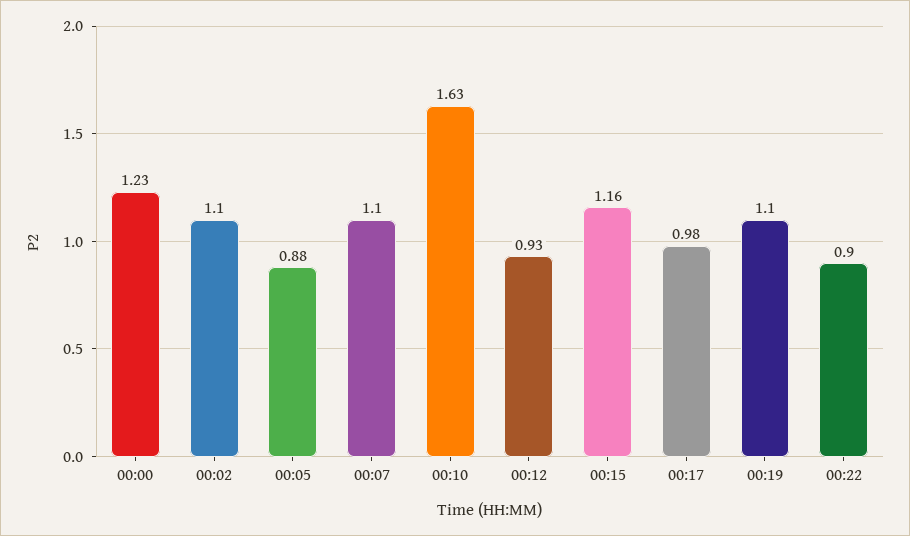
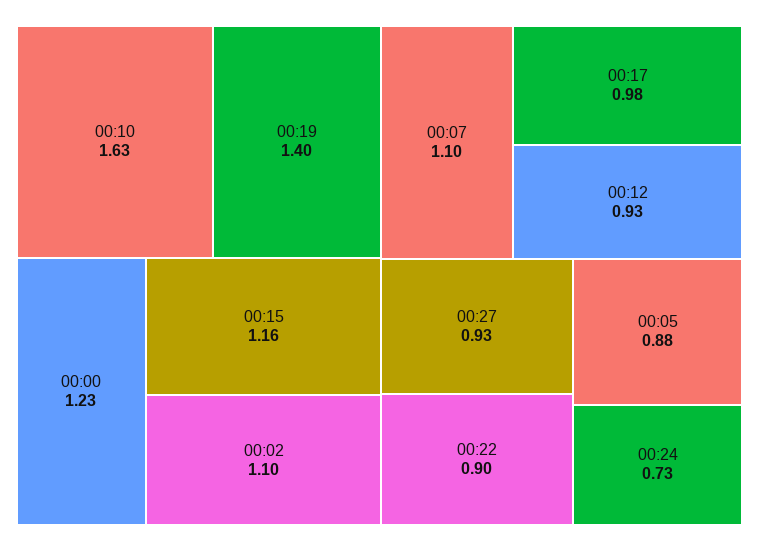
00:19: 1.1 -> 1.4
00:27: none -> 0.93
00:24: none -> 0.73

